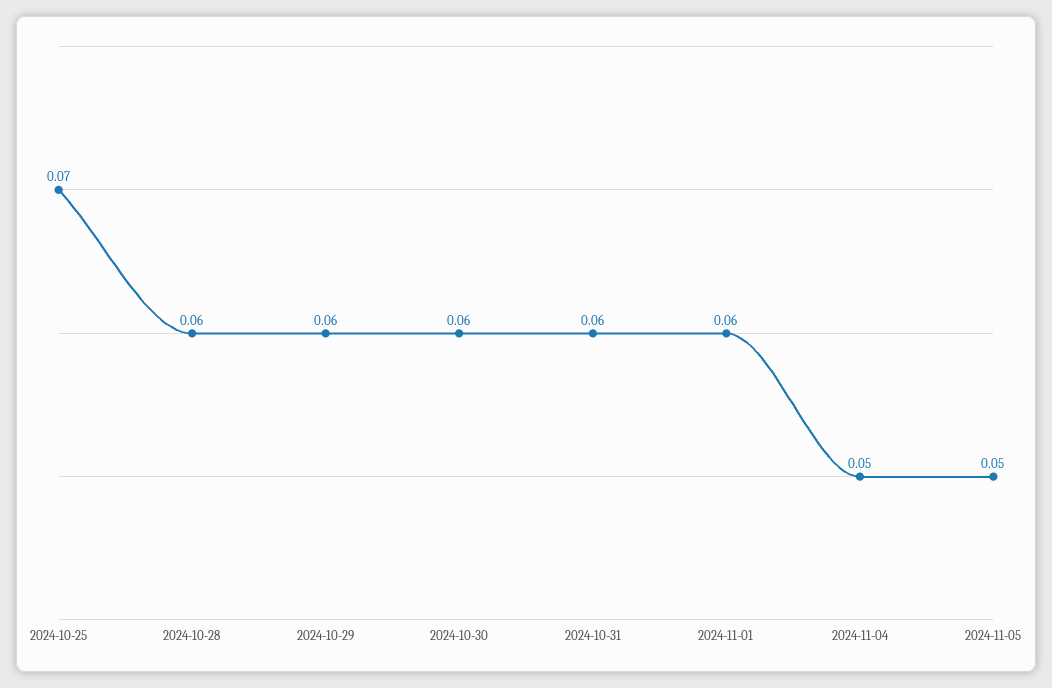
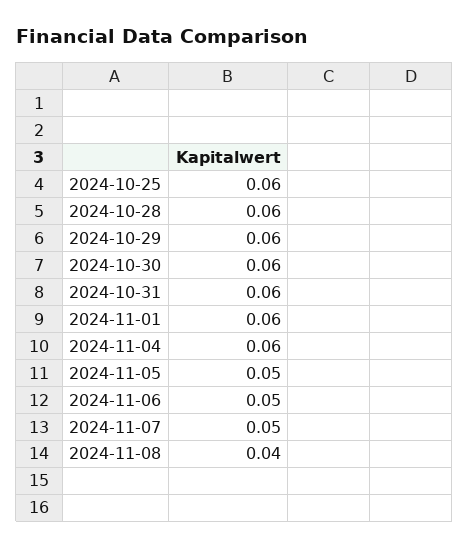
2024-10-25: 0.07 -> 0.06
2024-11-04: 0.05 -> 0.06
2024-11-06: none -> 0.05
2024-11-07: none -> 0.05
2024-11-08: none -> 0.04

